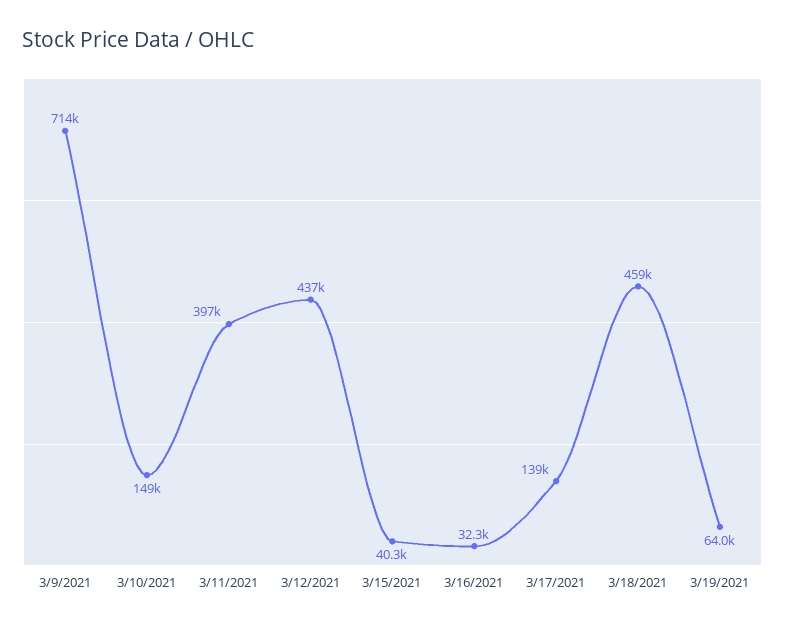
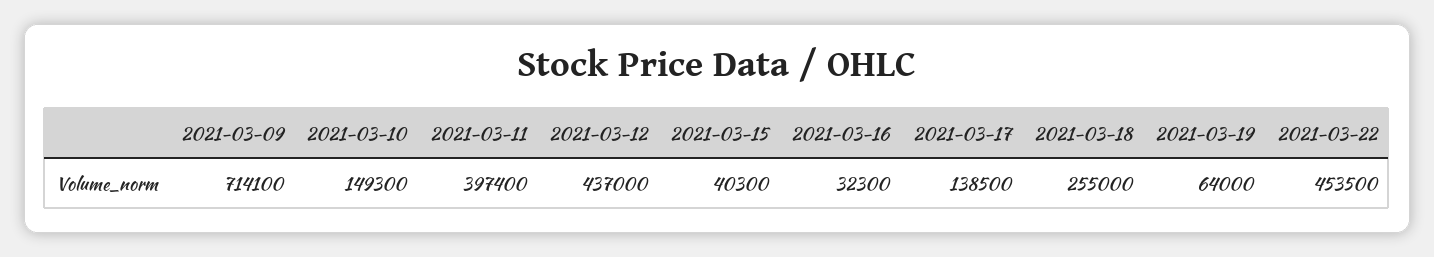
3/18/2021: 459000 -> 255000
2021-03-22: none -> 453500

